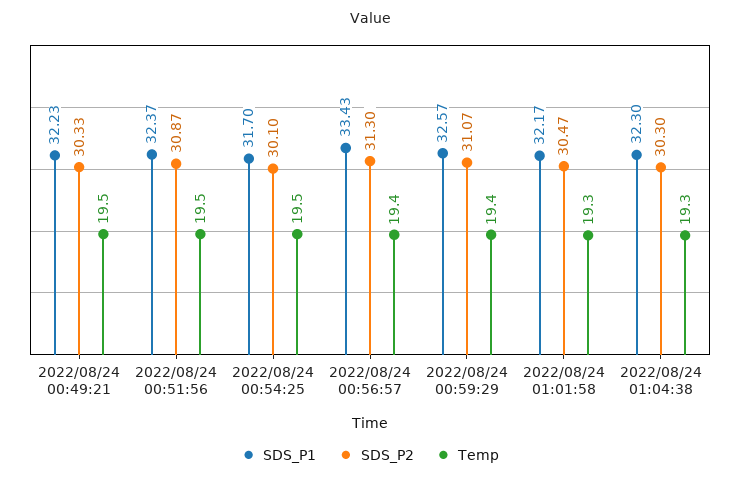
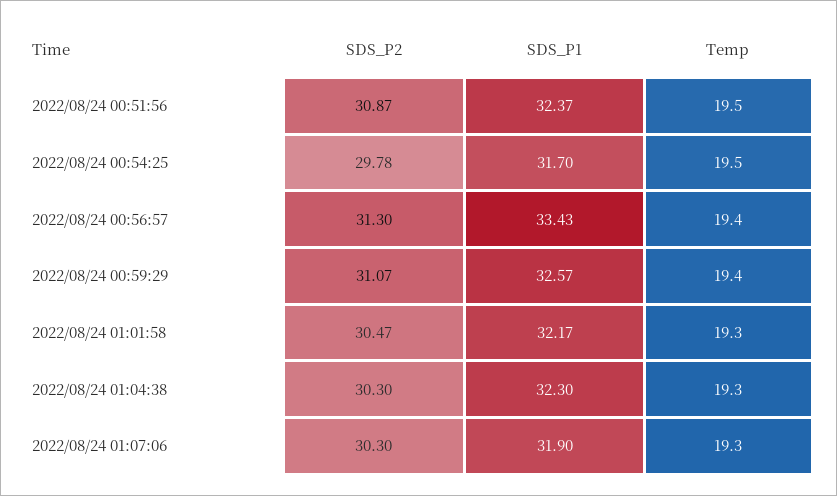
SDS_P1, 2022/08/24 00:49:21: 32.23 -> none
SDS_P2, 2022/08/24 00:49:21: 30.33 -> none
Temp, 2022/08/24 00:49:21: 19.5 -> none
SDS_P2, 2022/08/24 00:54:25: 30.1 -> 29.78
SDS_P2, 2022/08/24 01:07:06: none -> 30.3
SDS_P1, 2022/08/24 01:07:06: none -> 31.9
Temp, 2022/08/24 01:07:06: none -> 19.3

